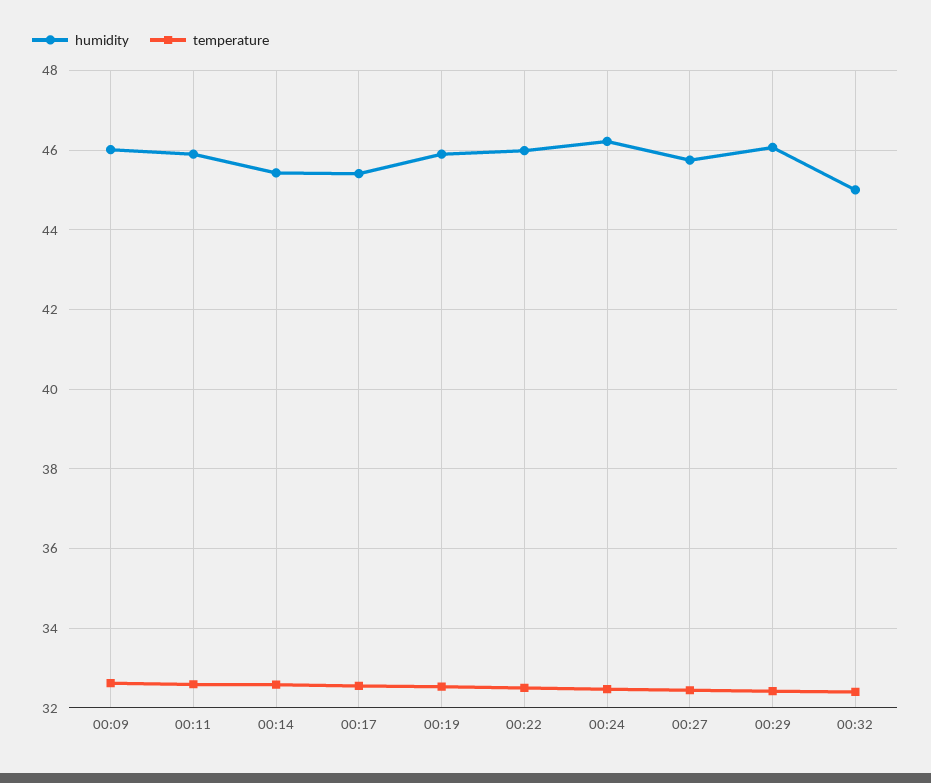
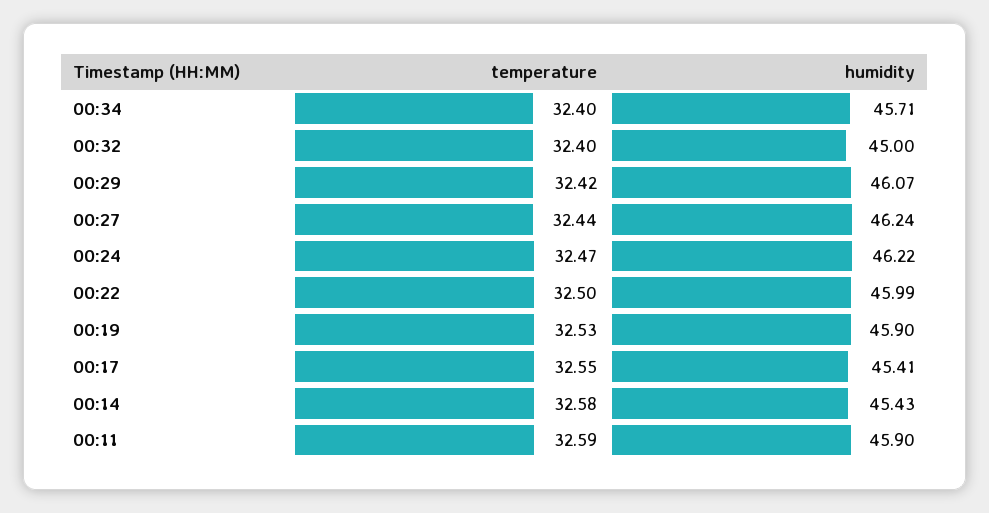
humidity, 00:09: 46 -> none
temperature, 00:09: 32.6 -> none
humidity, 00:27: 45.8 -> 46.24
temperature, 00:34: none -> 32.4
humidity, 00:34: none -> 45.71

